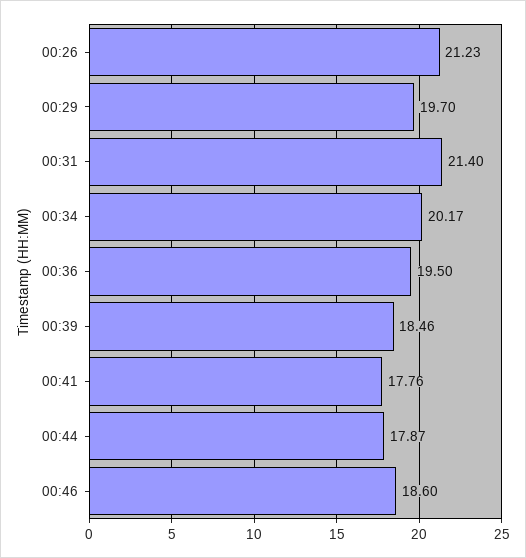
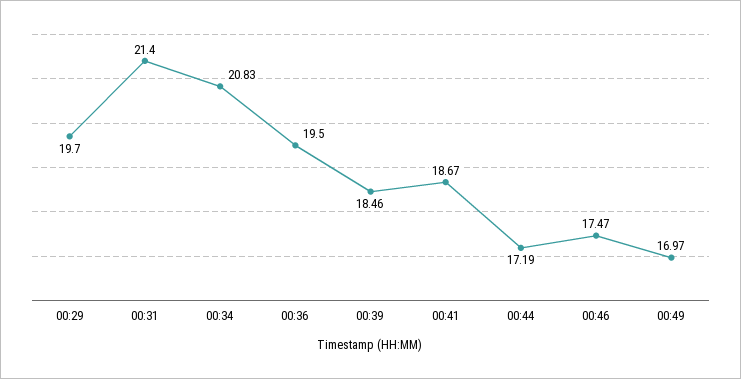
00:26: 21.23 -> none
00:34: 20.17 -> 20.83
00:41: 17.76 -> 18.67
00:44: 17.87 -> 17.19
00:46: 18.6 -> 17.47
00:49: none -> 16.97

